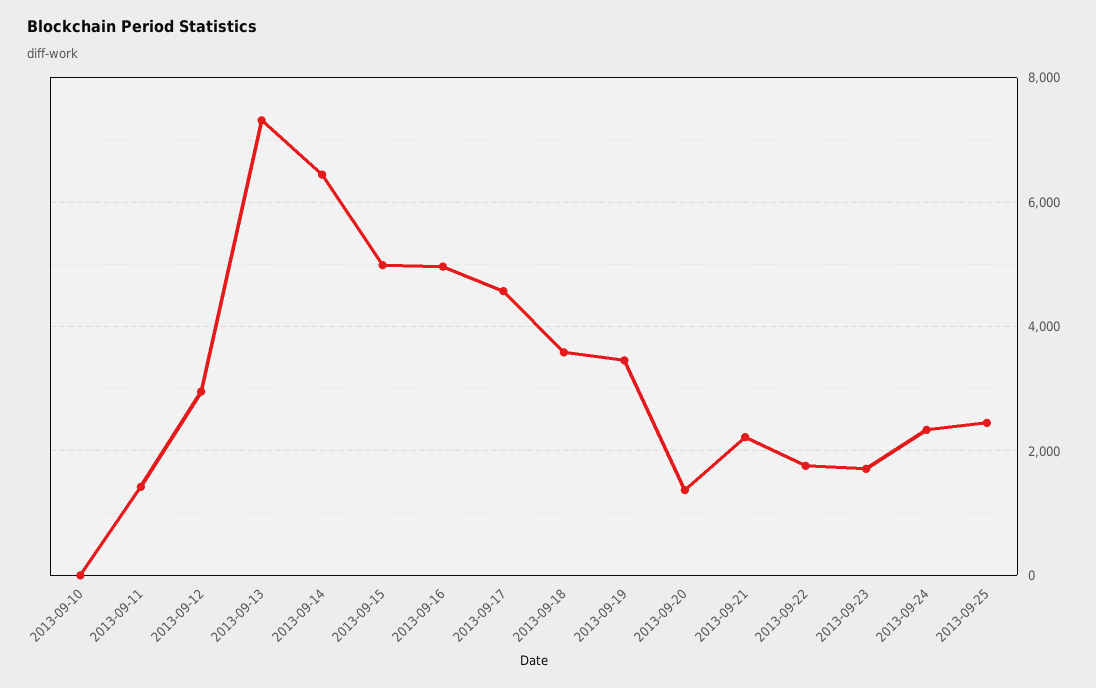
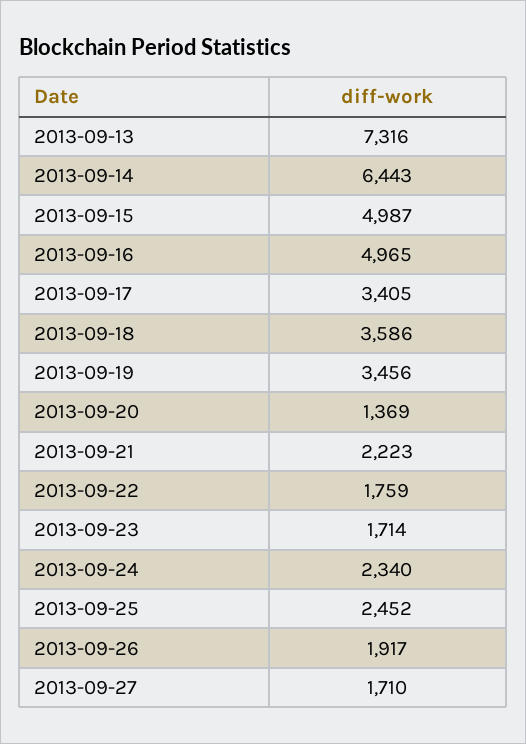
2013-09-10: 0 -> none
2013-09-11: 1400 -> none
2013-09-12: 3000 -> none
2013-09-17: 4600 -> 3405
2013-09-26: none -> 1917
2013-09-27: none -> 1710

